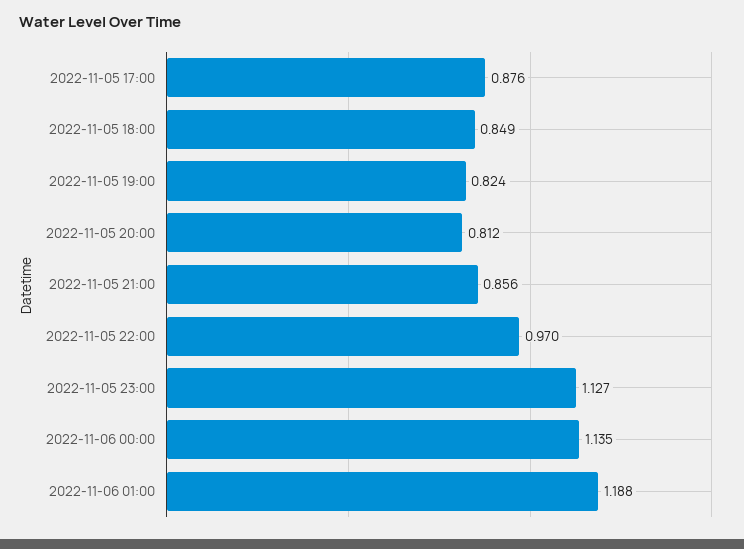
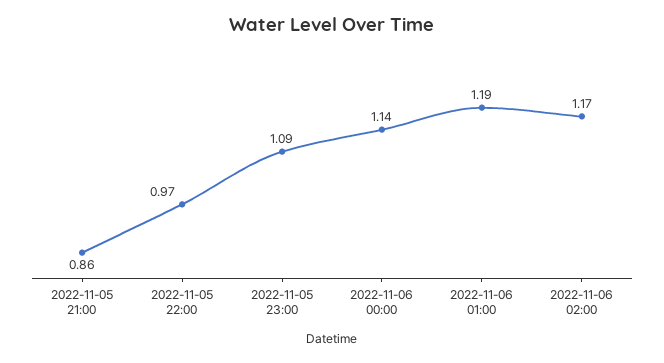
2022-11-05 17:00: 0.876 -> none
2022-11-05 18:00: 0.849 -> none
2022-11-05 19:00: 0.824 -> none
2022-11-05 20:00: 0.812 -> none
2022-11-05 23:00: 1.127 -> 1.09
2022-11-06 02:00: none -> 1.17

